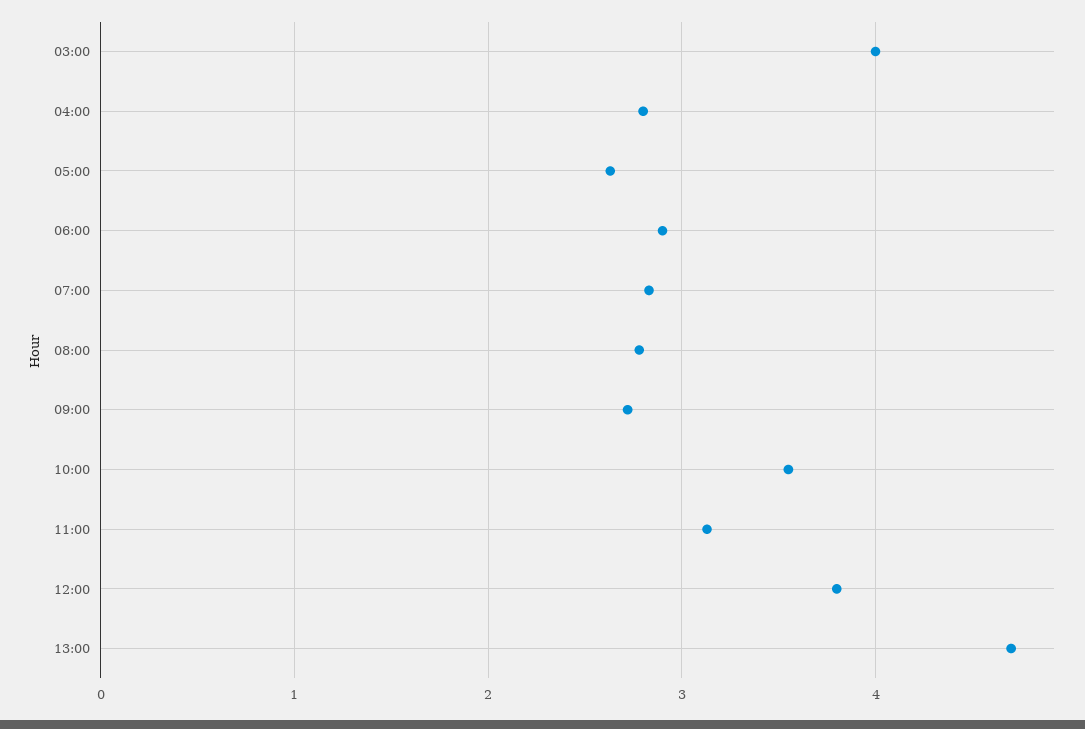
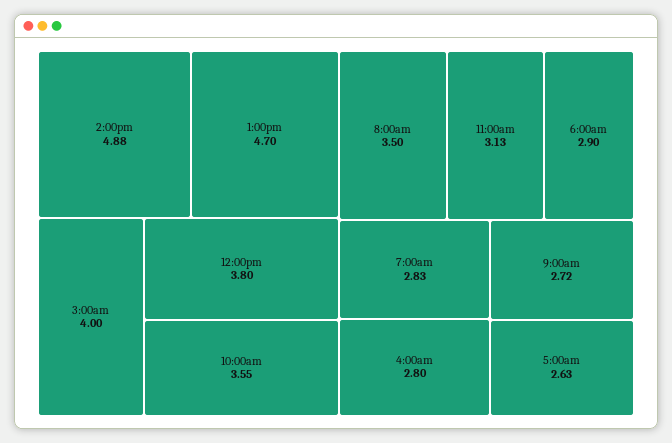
08:00: 2.8 -> 3.5
2:00pm: none -> 4.88

